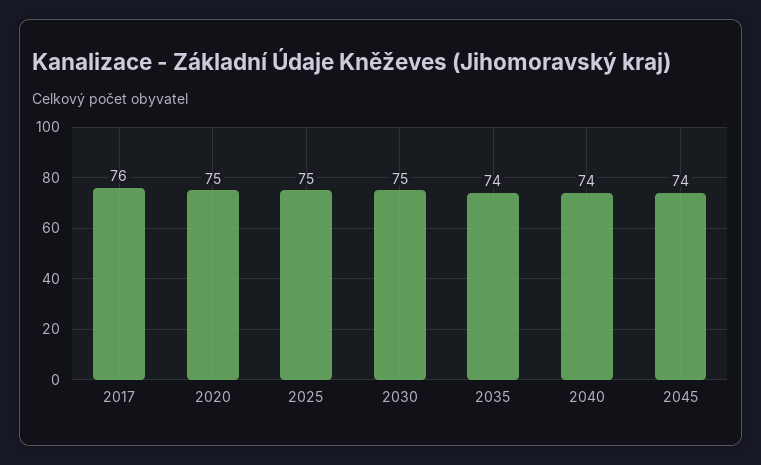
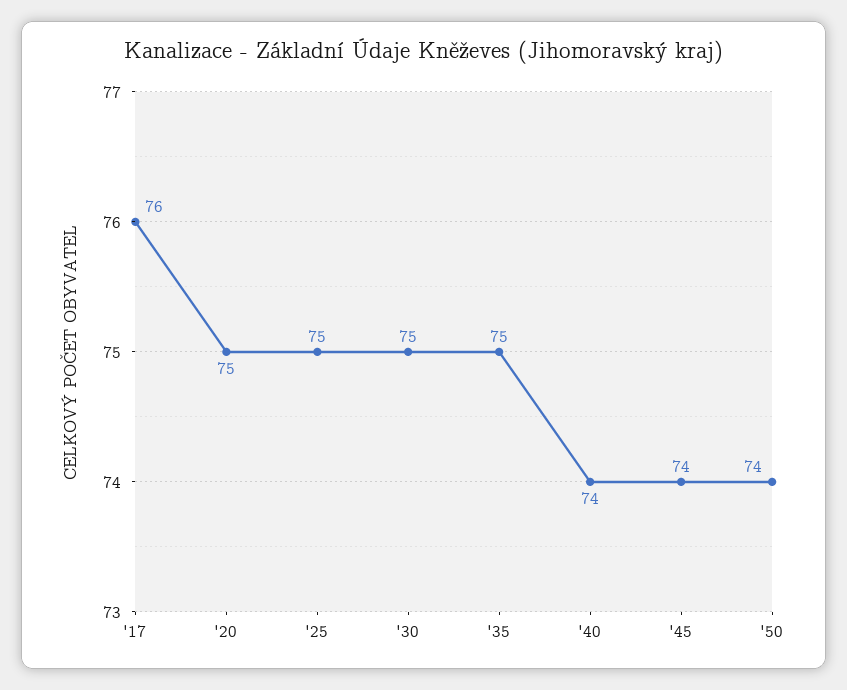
2035: 74 -> 75
'50: none -> 74

